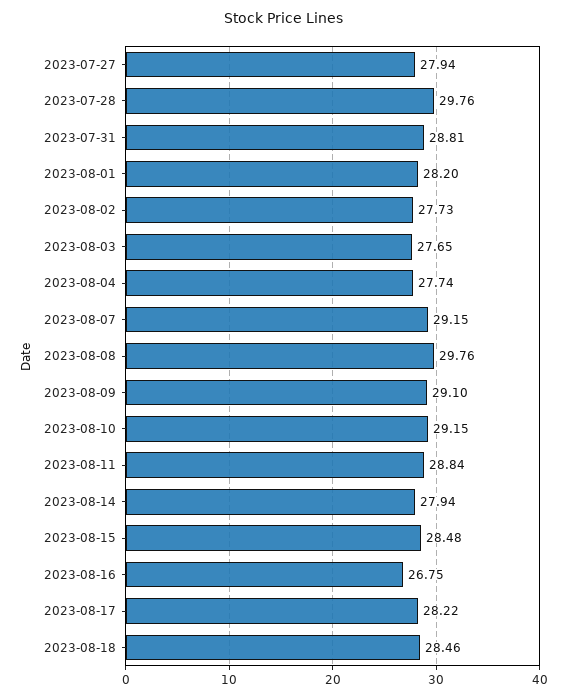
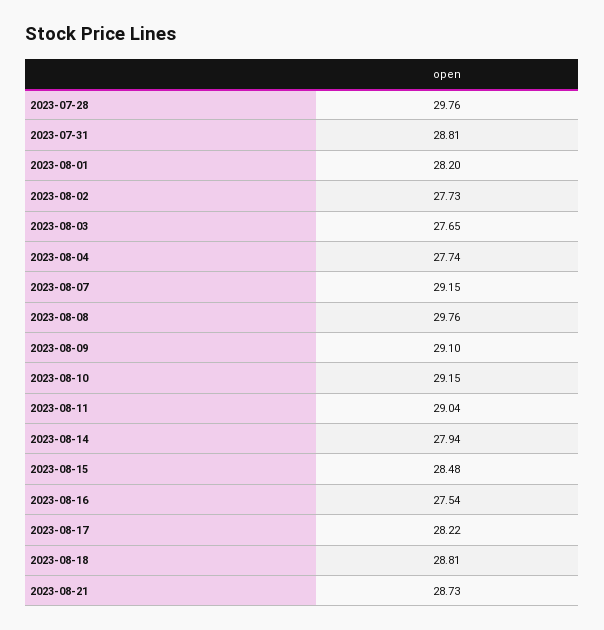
2023-07-27: 27.94 -> none
2023-08-11: 28.84 -> 29.04
2023-08-16: 26.75 -> 27.54
2023-08-18: 28.46 -> 28.81
2023-08-21: none -> 28.73

